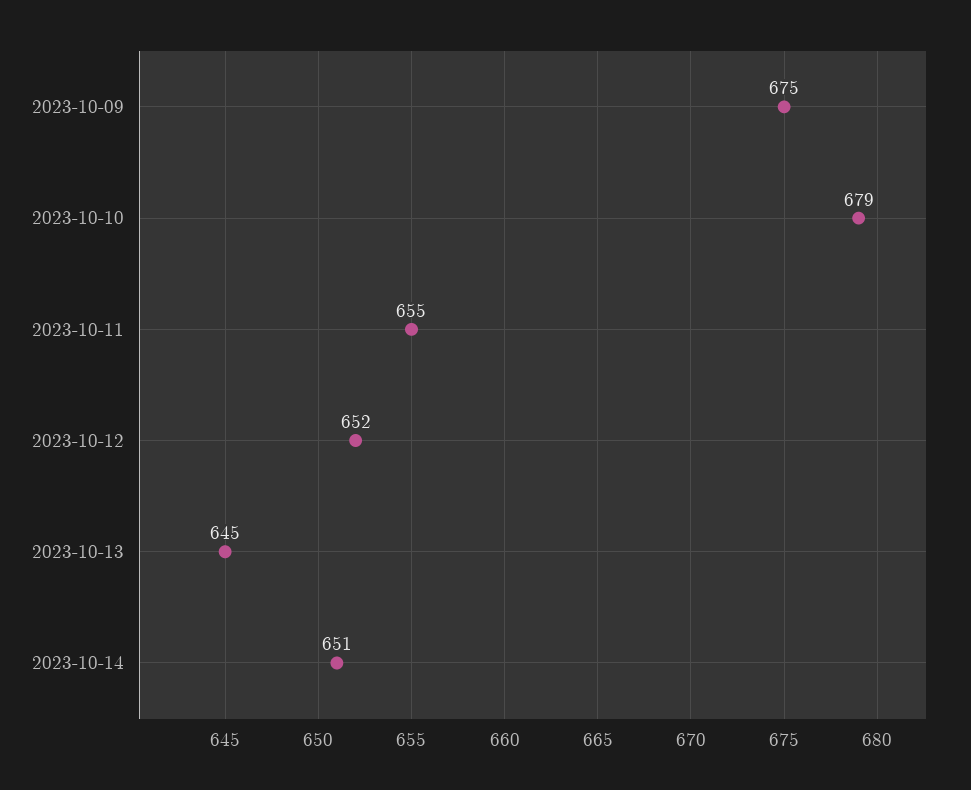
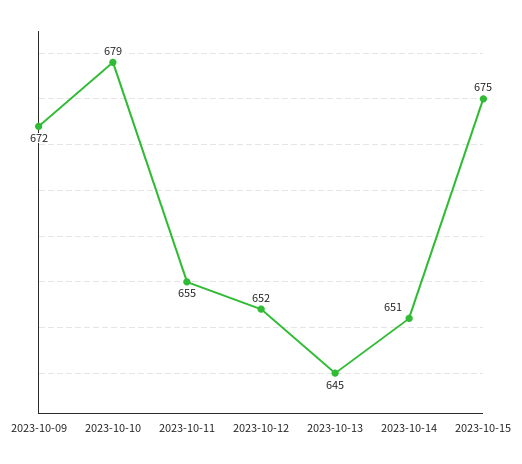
2023-10-09: 675 -> 672
2023-10-15: none -> 675

